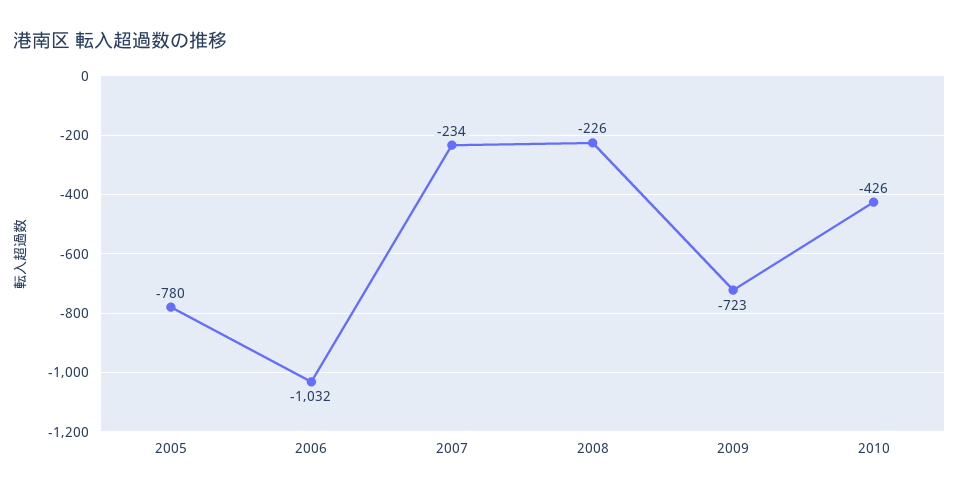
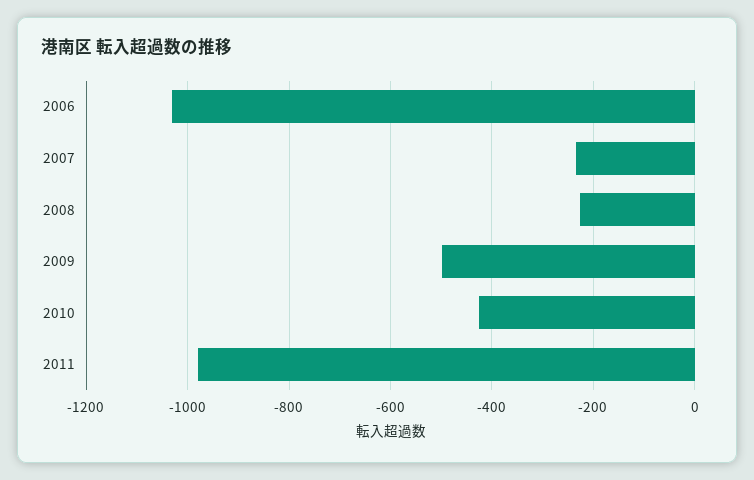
2005: -780 -> none
2009: -723 -> -500
2011: none -> -980

